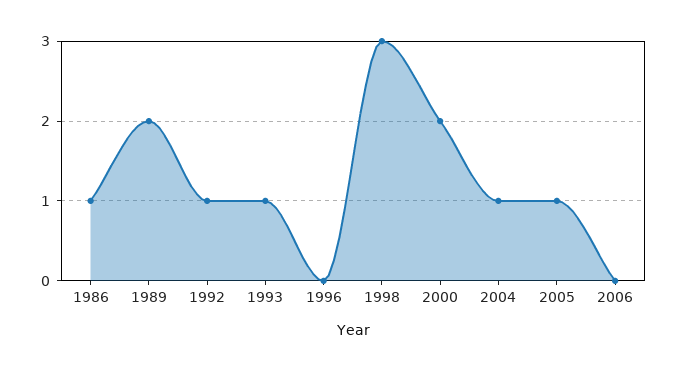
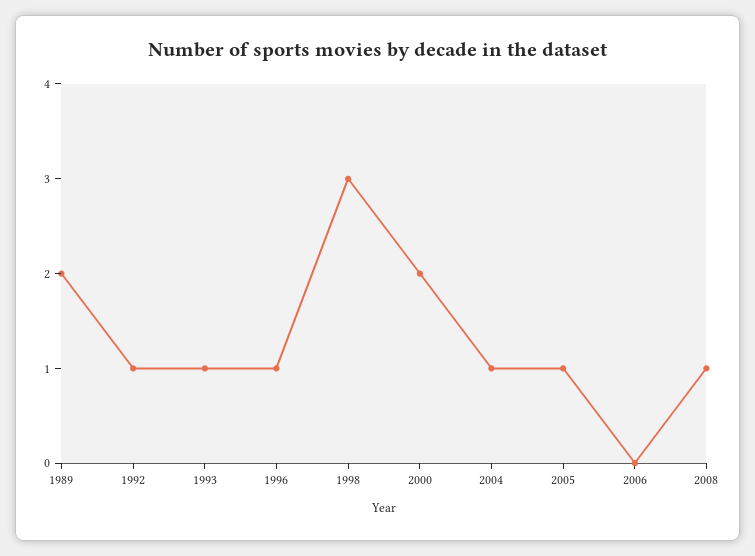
1986: 1 -> none
1996: 0 -> 1
2008: none -> 1

